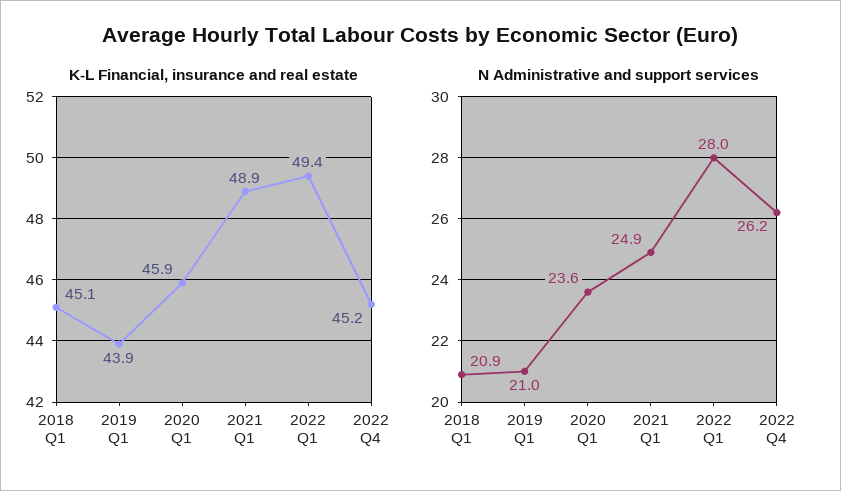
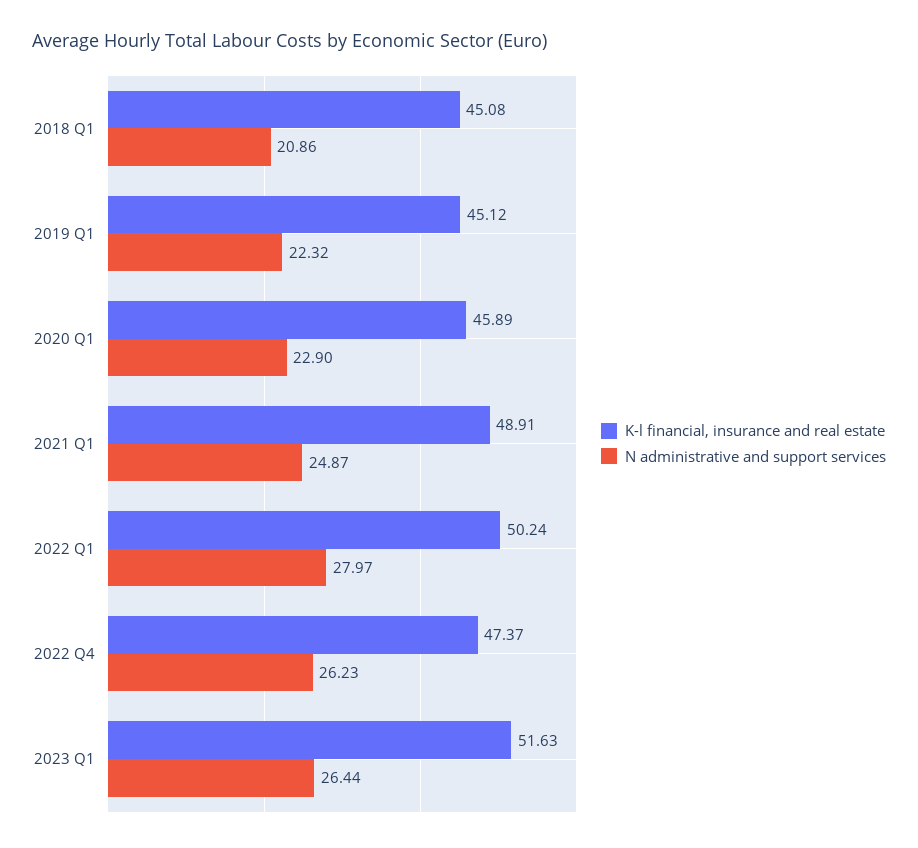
K-L Financial, insurance and real estate, 2019 Q1: 43.9 -> 45.12
K-L Financial, insurance and real estate, 2022 Q1: 49.4 -> 50.24
K-L Financial, insurance and real estate, 2022 Q4: 45.2 -> 47.37
N Administrative and support services, 2019 Q1: 21 -> 22.32
N Administrative and support services, 2020 Q1: 23.6 -> 22.9
K-L Financial, insurance and real estate, 2023 Q1: none -> 51.63
N Administrative and support services, 2023 Q1: none -> 26.44

